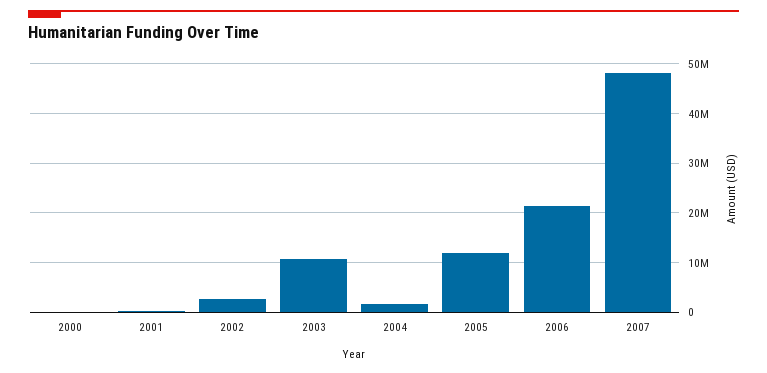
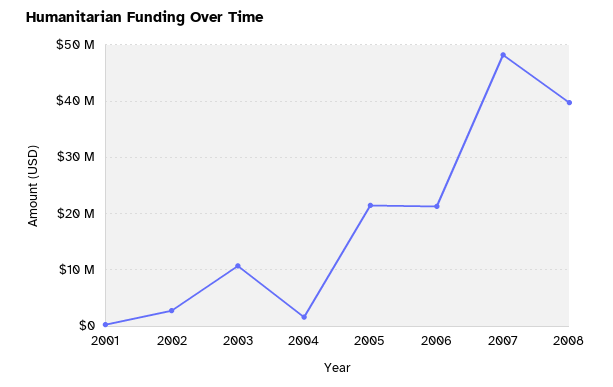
2000: 0 -> none
2005: 12000000 -> 22000000
2008: none -> 40000000

